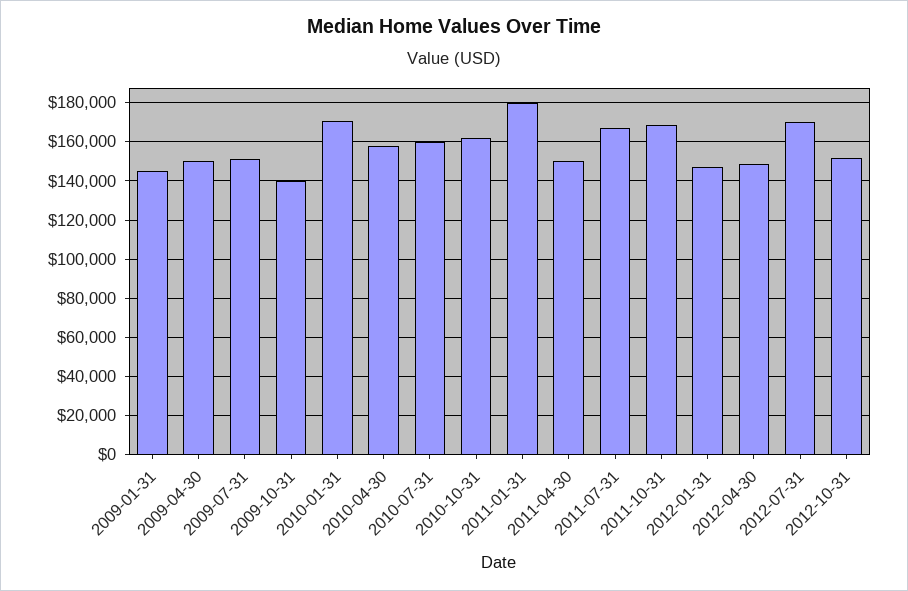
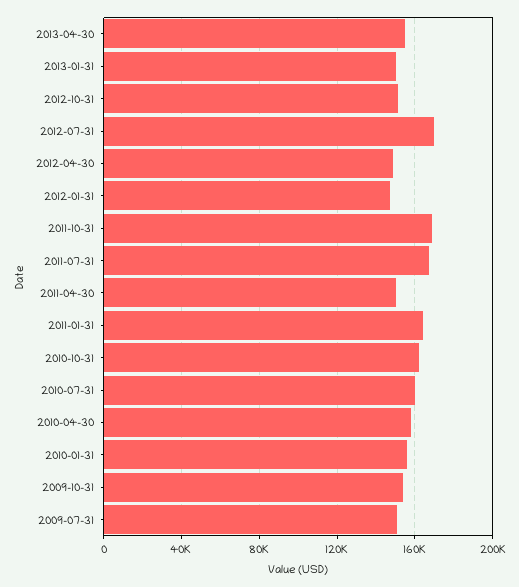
2009-01-31: 145000 -> none
2009-04-30: 150000 -> none
2009-10-31: 140000 -> 155000
2010-01-31: 170000 -> 155000
2011-01-31: 180000 -> 165000
2013-04-30: none -> 155000
2013-01-31: none -> 150000

